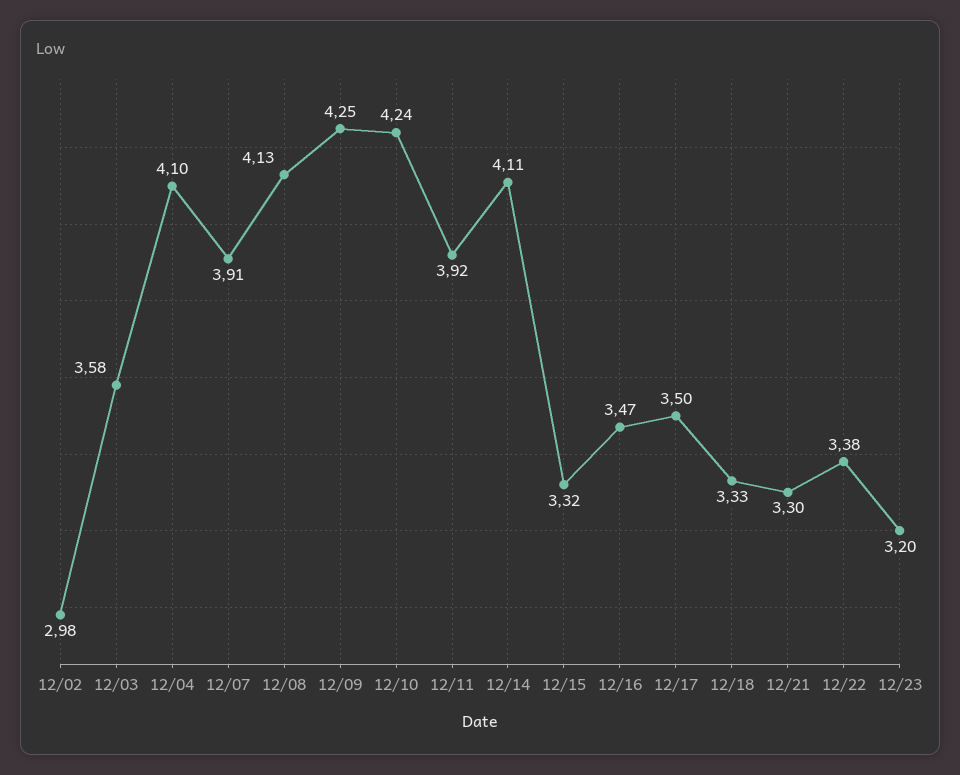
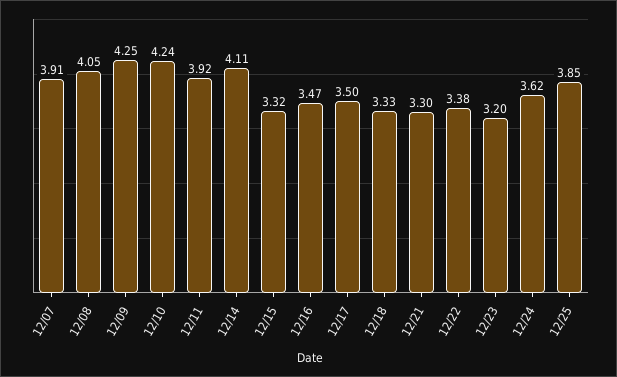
12/02: 2.98 -> none
12/03: 3.58 -> none
12/04: 4.1 -> none
12/08: 4.13 -> 4.05
12/24: none -> 3.62
12/25: none -> 3.85

